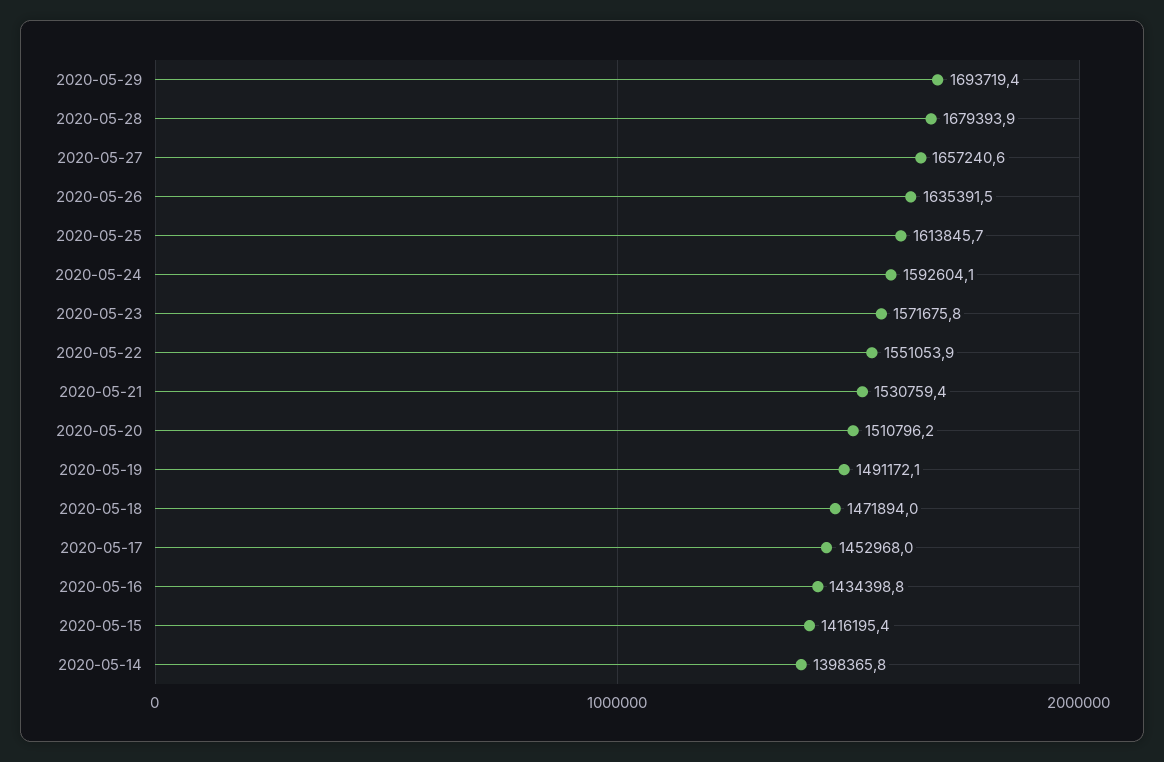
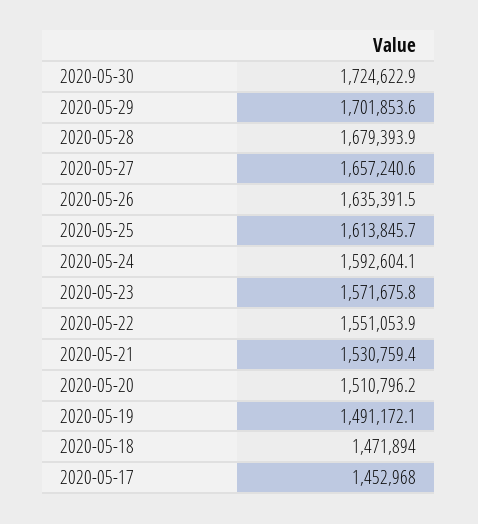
2020-05-29: 1693719.4 -> 1701853.6
2020-05-16: 1434398.8 -> none
2020-05-15: 1416195.4 -> none
2020-05-14: 1398365.8 -> none
2020-05-30: none -> 1724622.9

